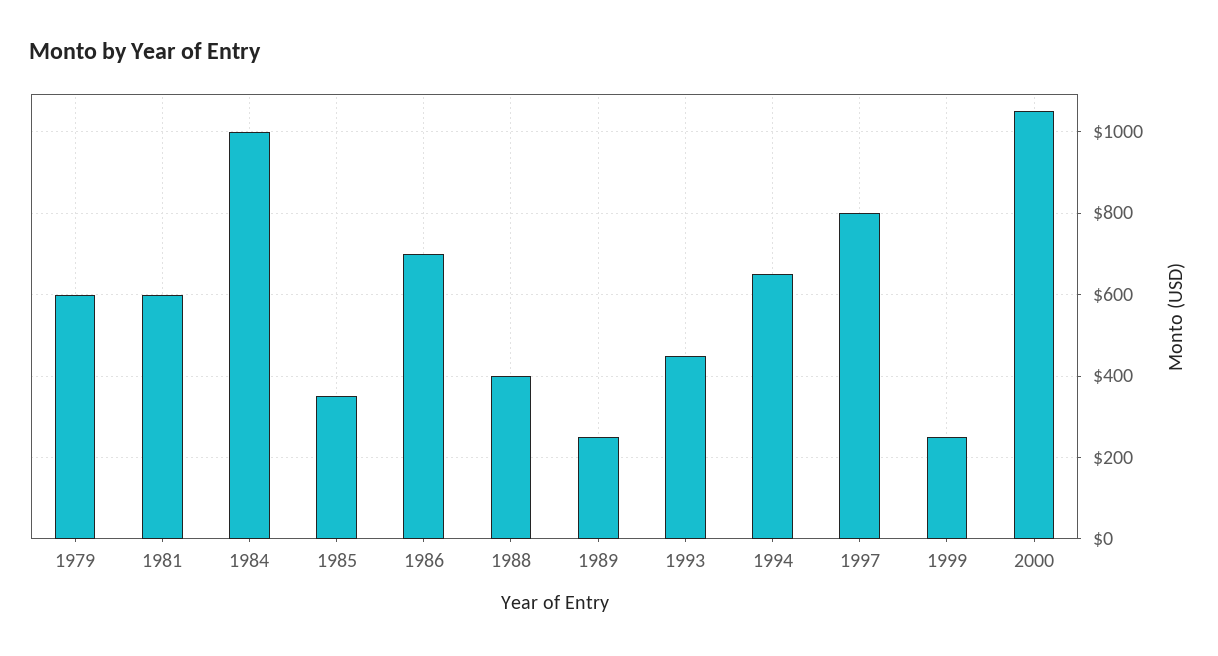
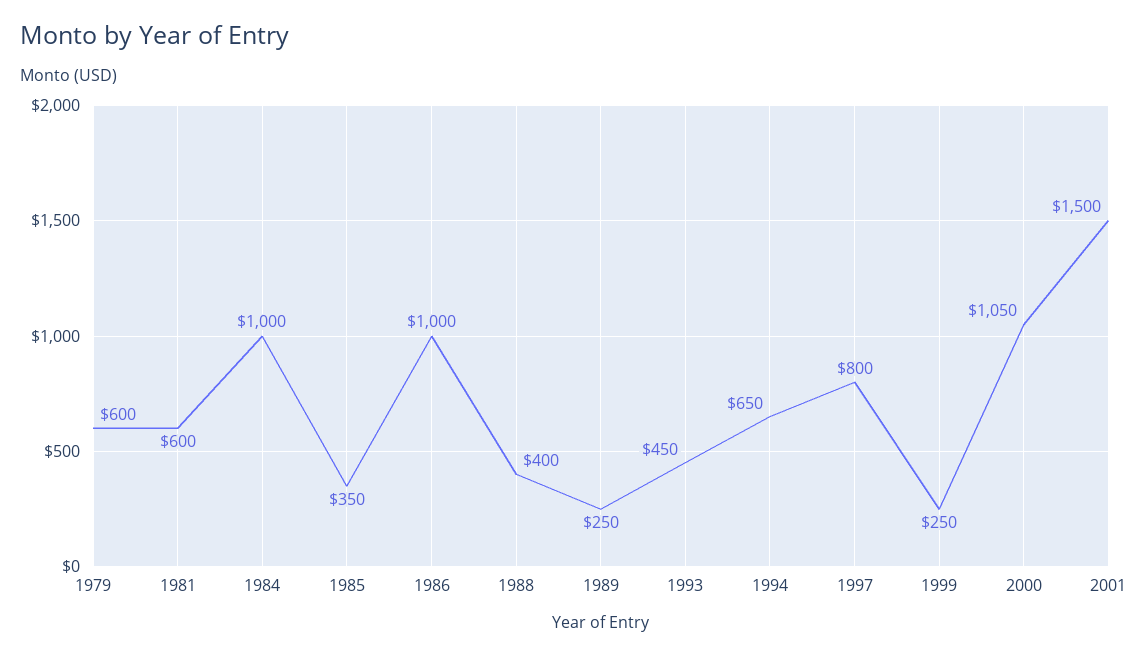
1986: 700 -> 1000
2001: none -> 1500

